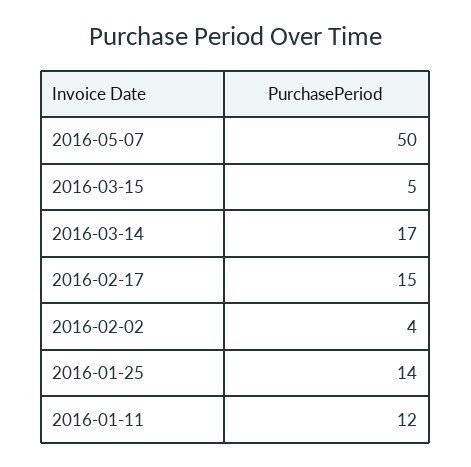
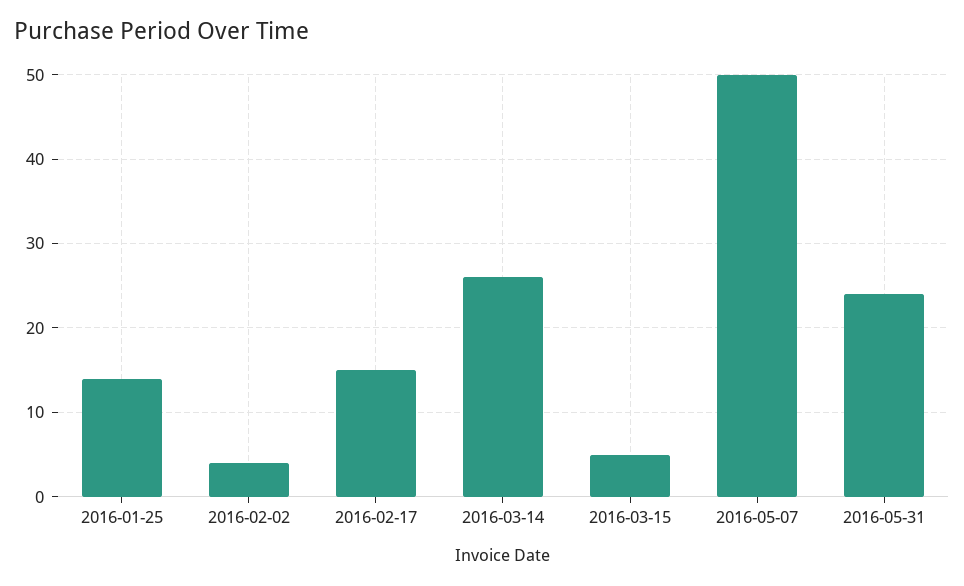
2016-03-14: 17 -> 26
2016-01-11: 12 -> none
2016-05-31: none -> 24

